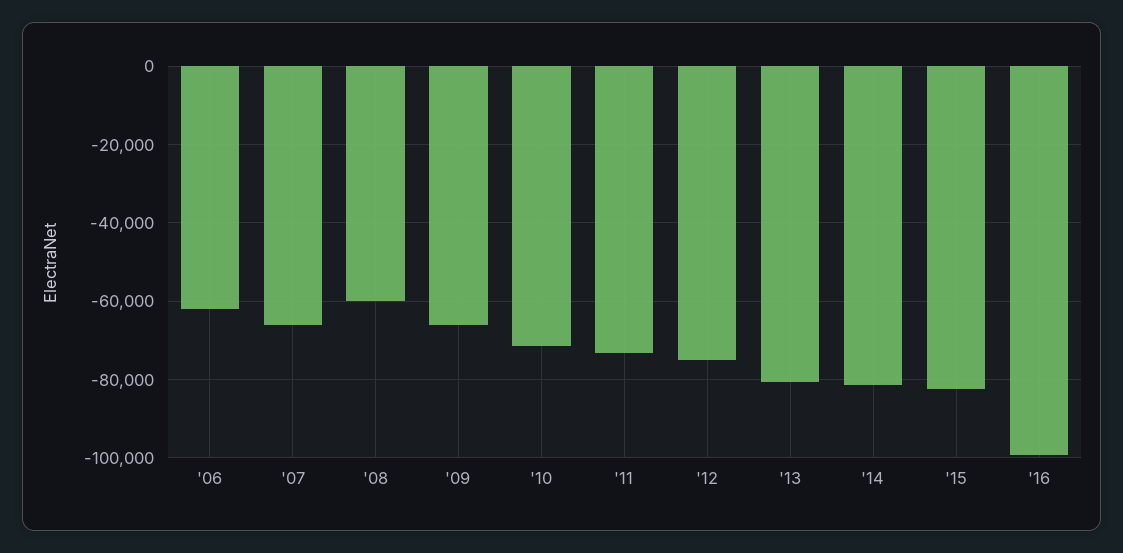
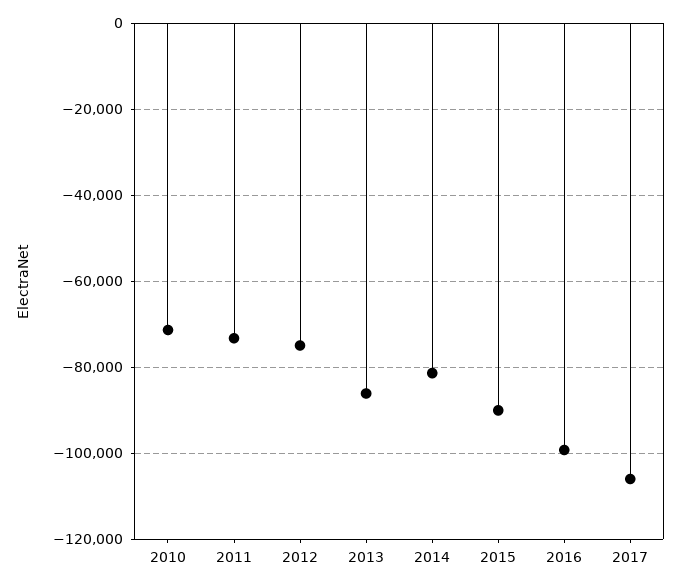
'06: -62000 -> none
'07: -66000 -> none
'08: -60000 -> none
'09: -66000 -> none
'13: -80000 -> -86000
'15: -82000 -> -90000
2017: none -> -106000

